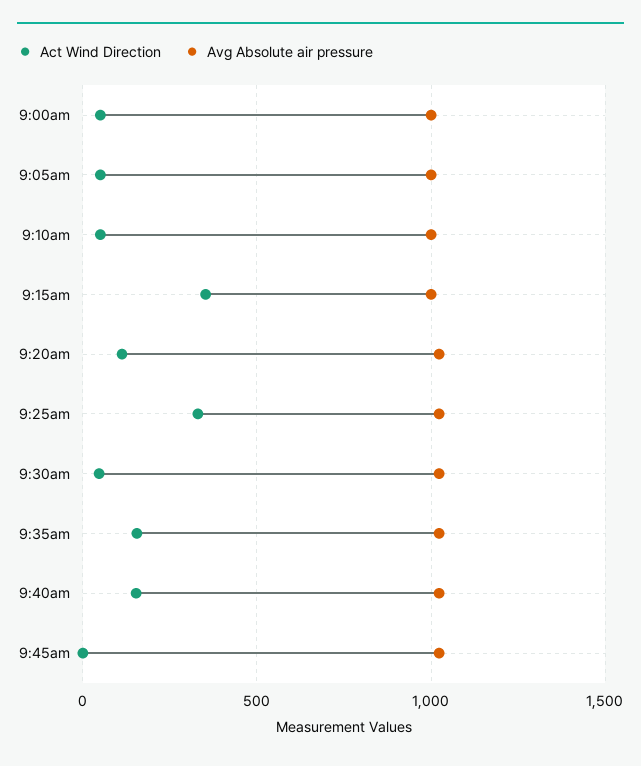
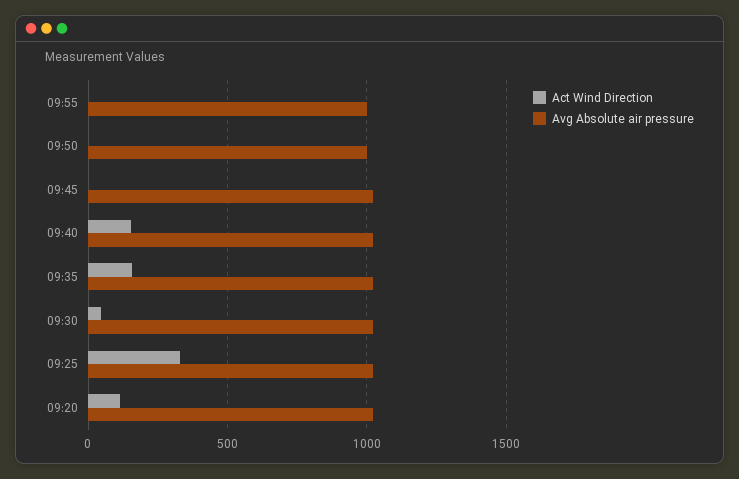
Act Wind Direction, 9:00am: 50 -> none
Avg Absolute air pressure, 9:00am: 1000 -> none
Act Wind Direction, 9:05am: 50 -> none
Avg Absolute air pressure, 9:05am: 1000 -> none
Act Wind Direction, 9:10am: 50 -> none
Avg Absolute air pressure, 9:10am: 1000 -> none
Act Wind Direction, 9:15am: 350 -> none
Avg Absolute air pressure, 9:15am: 1000 -> none
Act Wind Direction, 09:55: none -> 0
Avg Absolute air pressure, 09:55: none -> 1000
Act Wind Direction, 09:50: none -> 0
Avg Absolute air pressure, 09:50: none -> 1000

